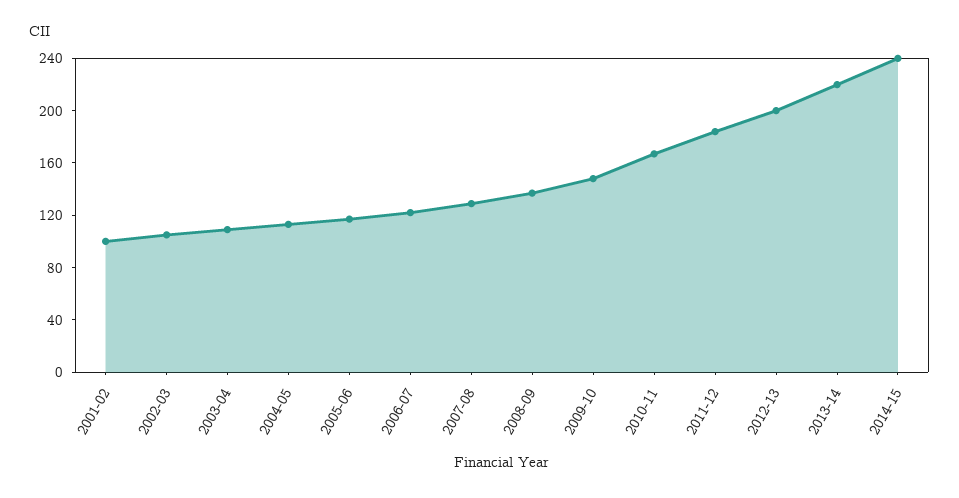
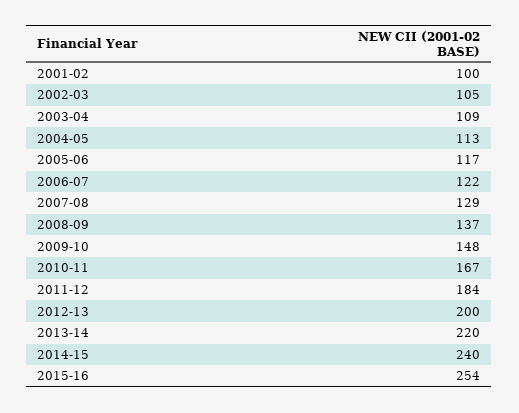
2015-16: none -> 254

